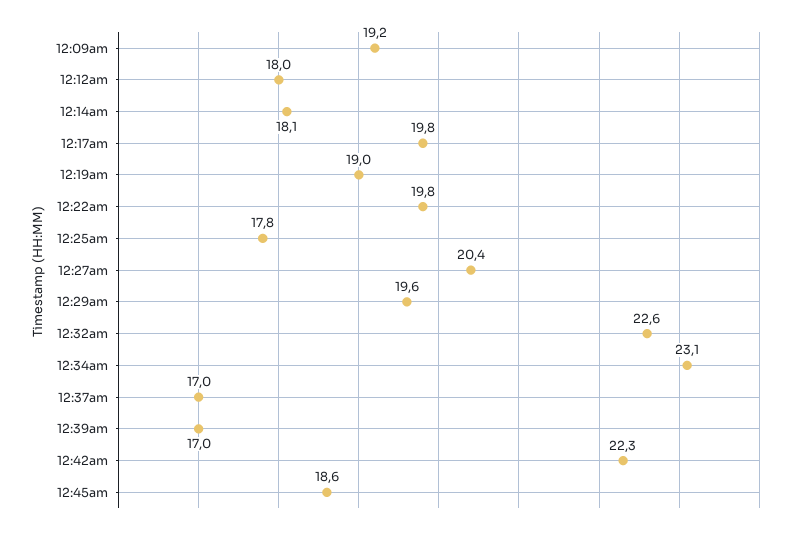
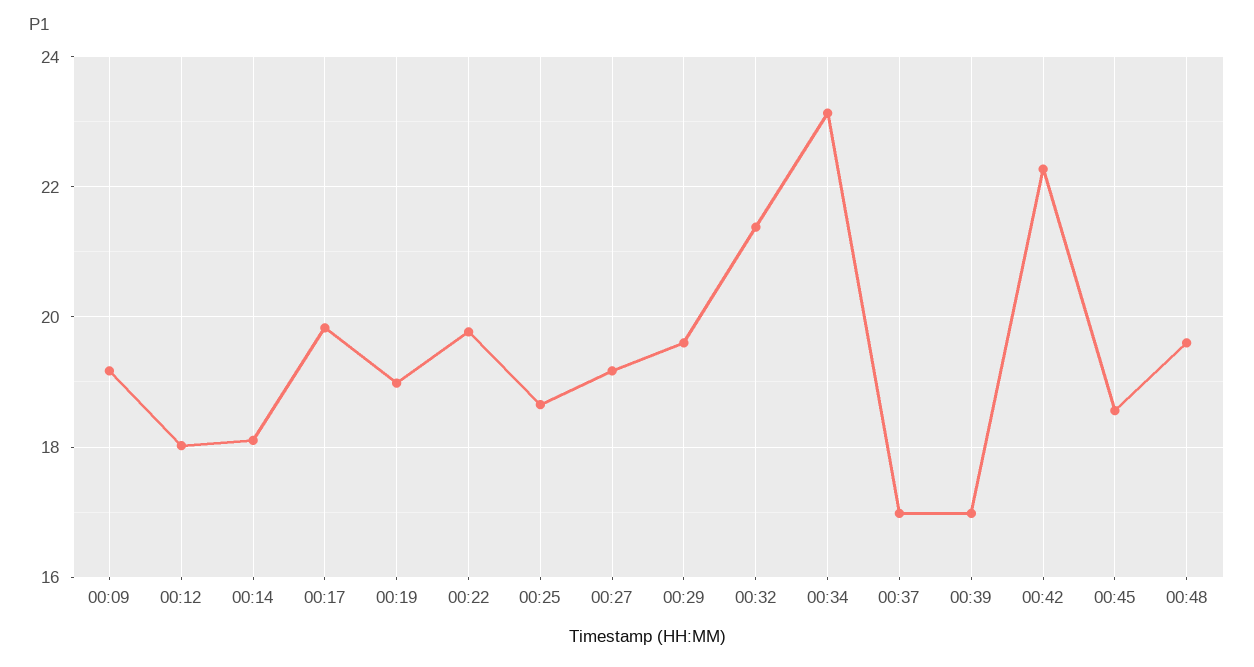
12:25am: 17.8 -> 18.6
12:27am: 20.4 -> 19.2
12:32am: 22.6 -> 21.4
00:48: none -> 19.6

